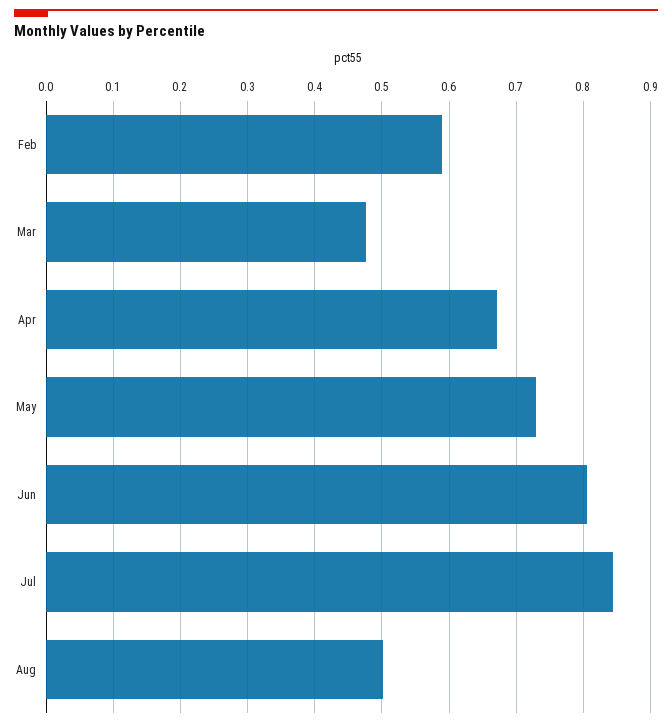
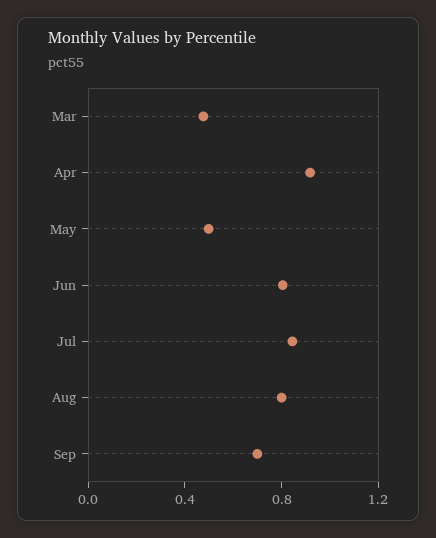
Feb: 0.59 -> none
Apr: 0.67 -> 0.9
May: 0.73 -> 0.5
Aug: 0.5 -> 0.8
Sep: none -> 0.7

